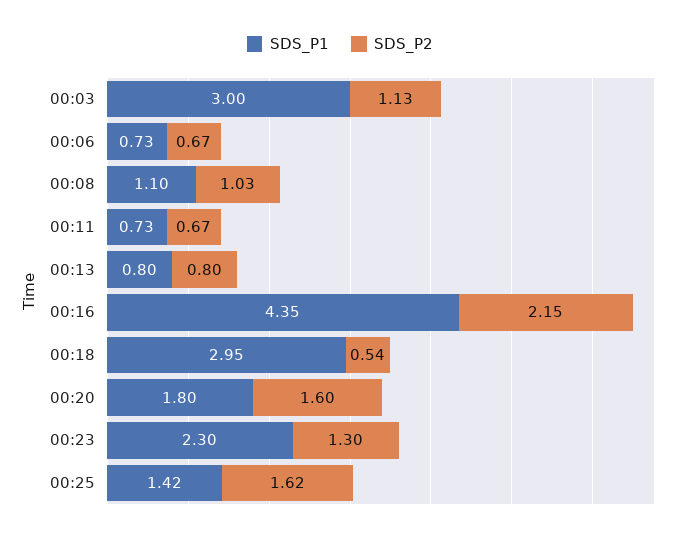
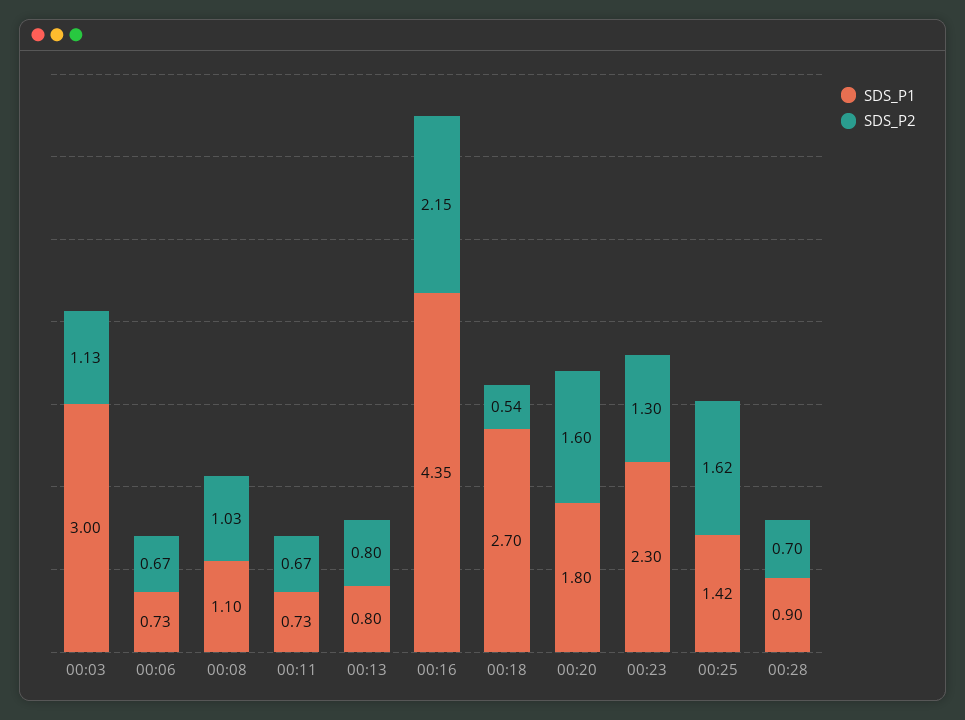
SDS_P1, 00:18: 2.95 -> 2.7
SDS_P1, 00:28: none -> 0.9
SDS_P2, 00:28: none -> 0.7

